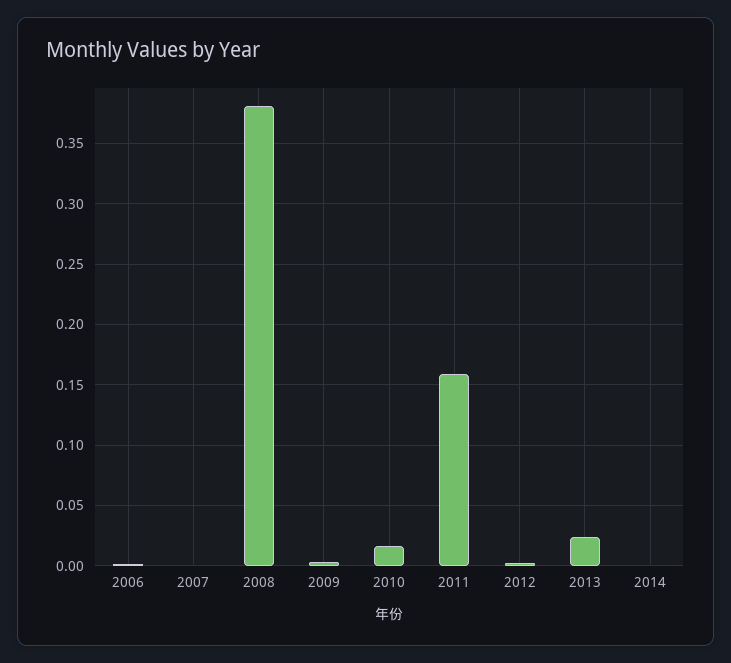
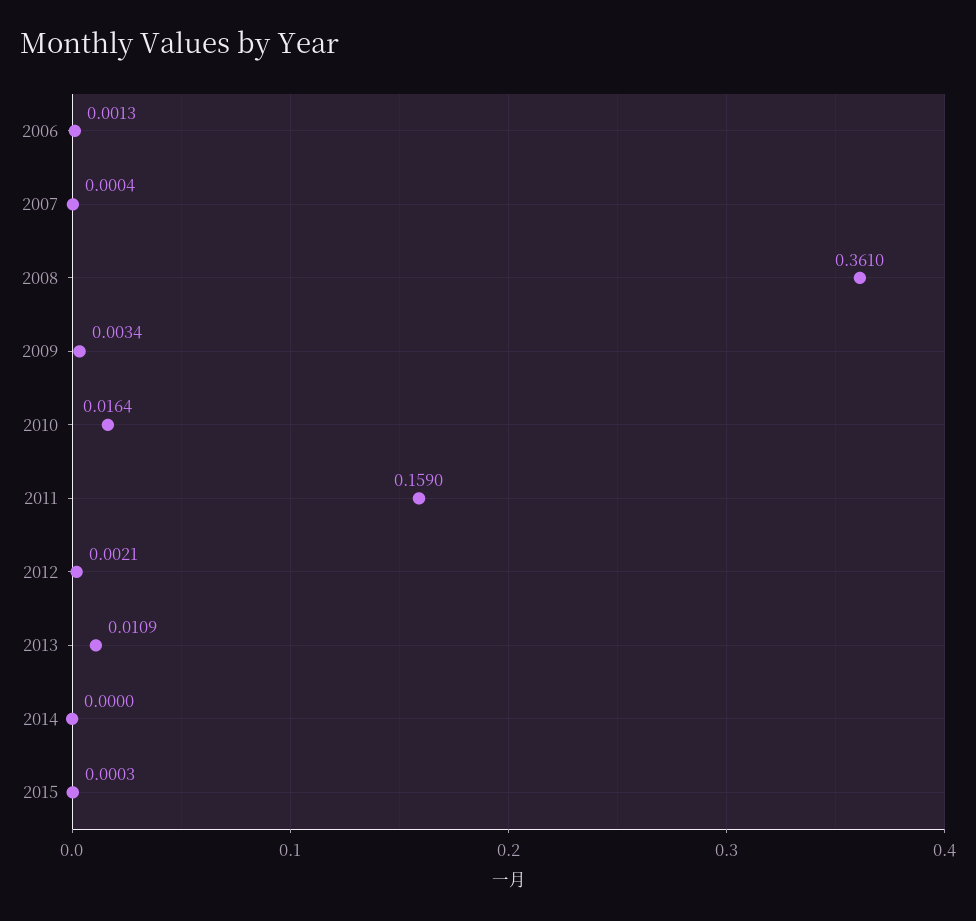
2008: 0.38 -> 0.361
2013: 0.025 -> 0.0109
2015: none -> 0.0003

